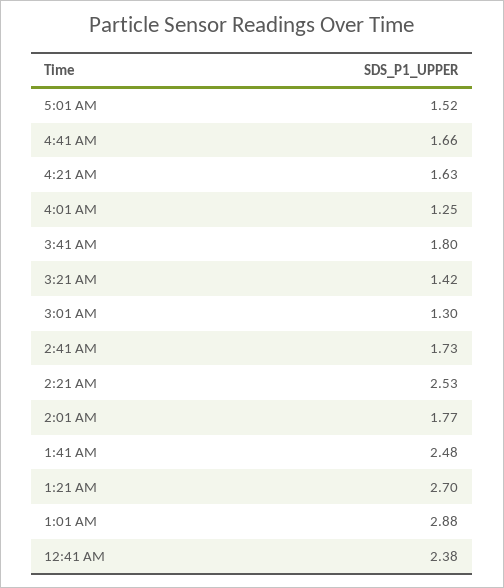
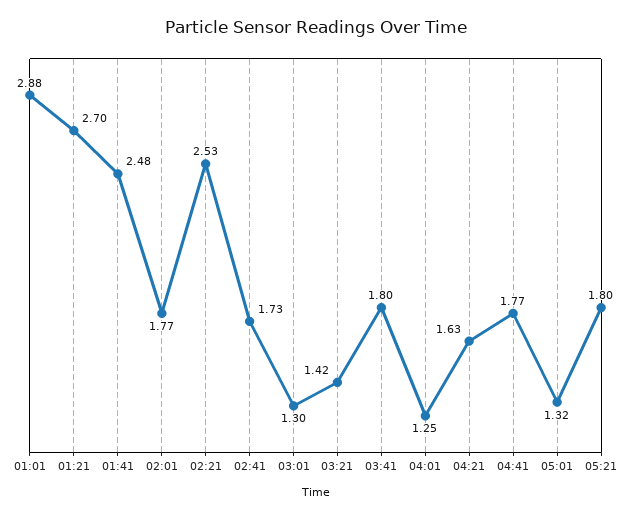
5:01 AM: 1.52 -> 1.32
4:41 AM: 1.66 -> 1.77
12:41 AM: 2.38 -> none
05:21: none -> 1.8

